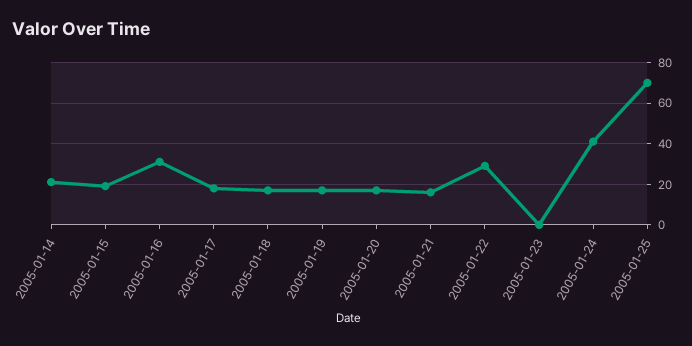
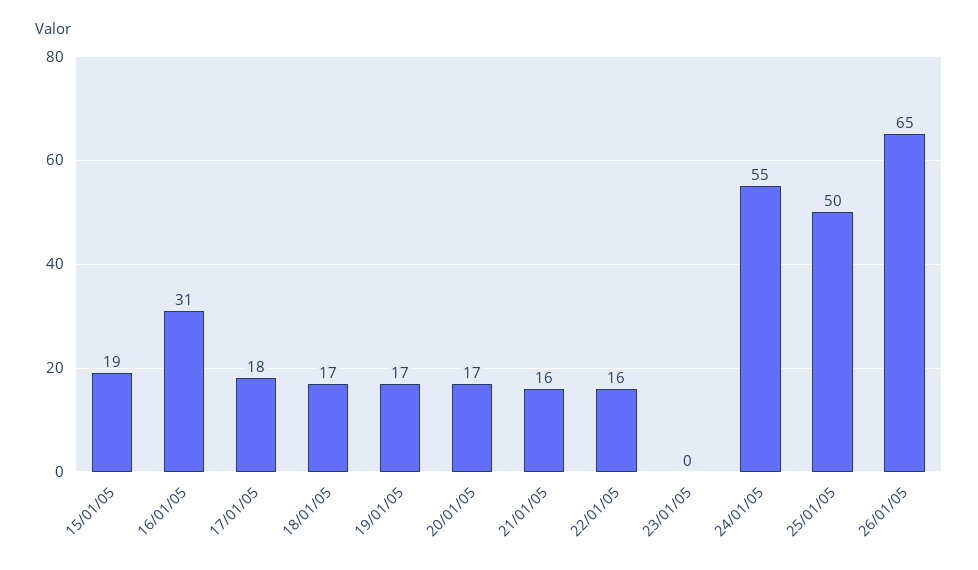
2005-01-14: 20 -> none
2005-01-22: 30 -> 16
2005-01-24: 40 -> 55
2005-01-25: 70 -> 50
26/01/05: none -> 65

